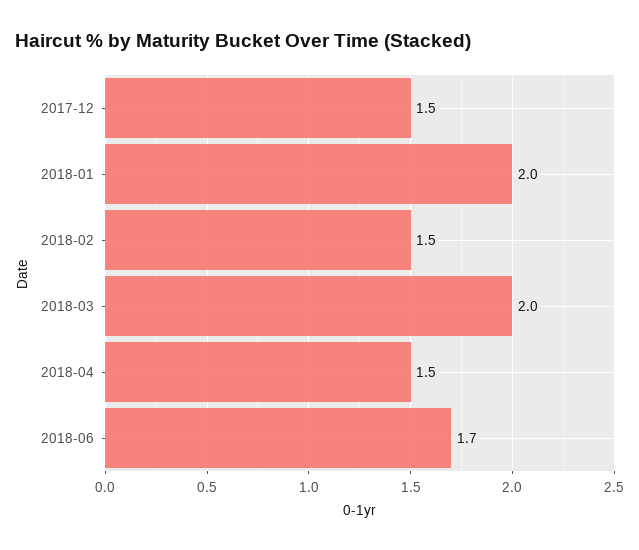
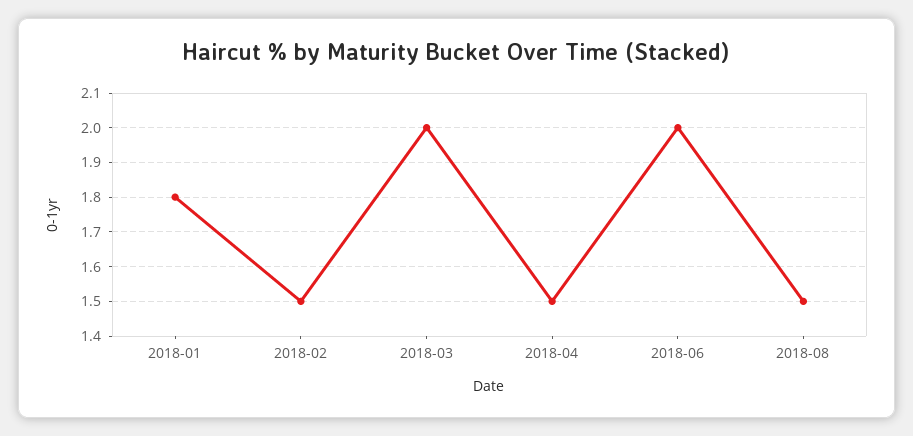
2017-12: 1.5 -> none
2018-01: 2 -> 1.8
2018-06: 1.7 -> 2
2018-08: none -> 1.5

